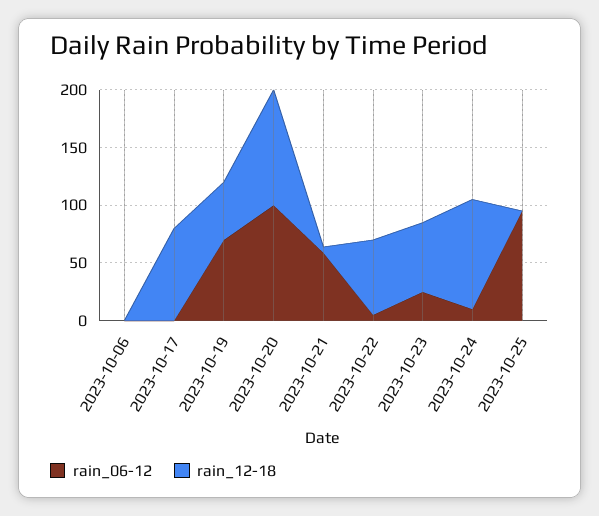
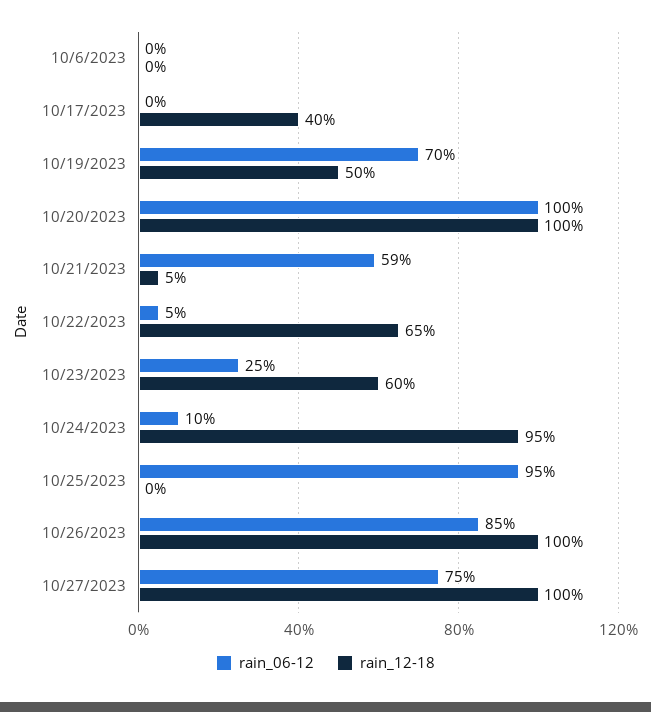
rain_12-18, 2023-10-17: 80 -> 40
rain_06-12, 10/26/2023: none -> 85
rain_12-18, 10/26/2023: none -> 100
rain_06-12, 10/27/2023: none -> 75
rain_12-18, 10/27/2023: none -> 100

